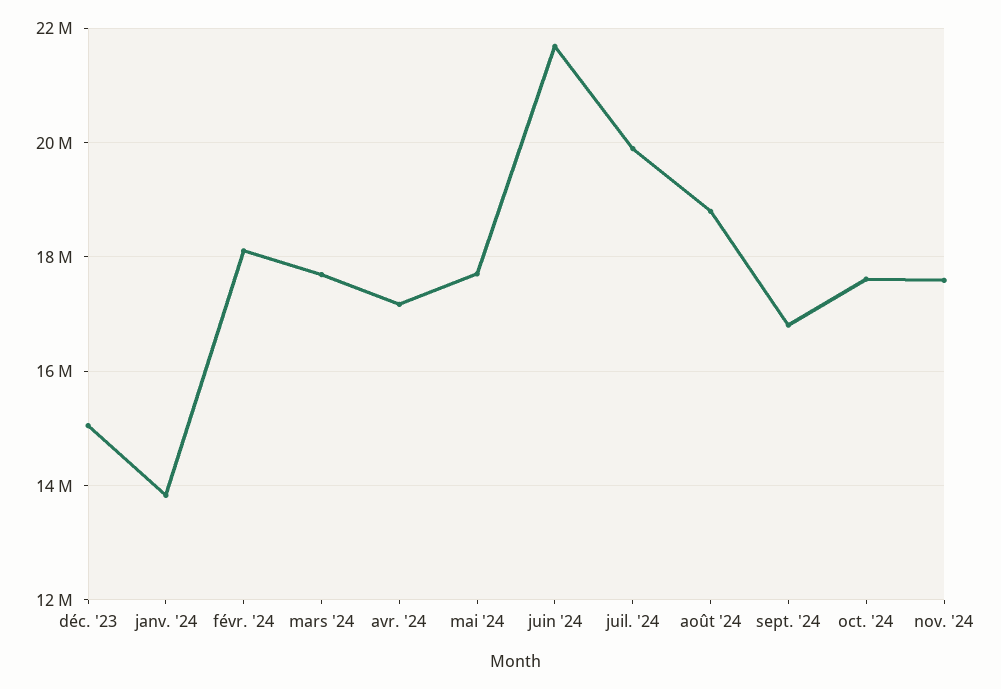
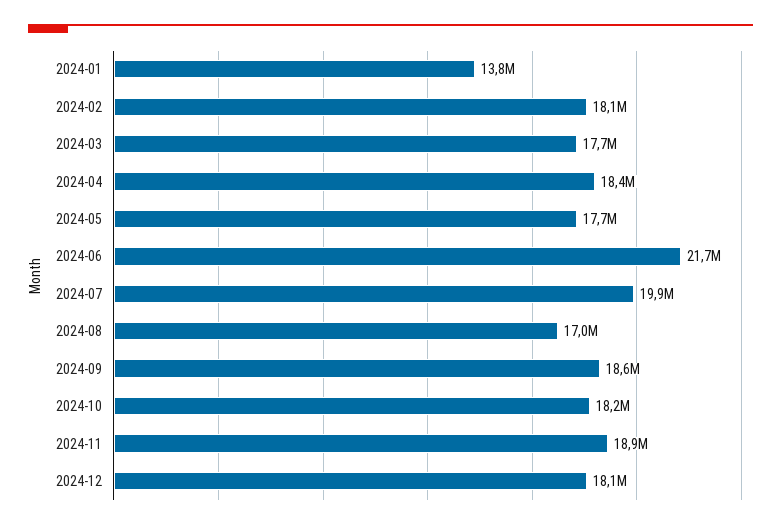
déc. '23: 15000000 -> none
avr. '24: 17200000 -> 18400000
août '24: 18800000 -> 17000000
sept. '24: 16800000 -> 18600000
oct. '24: 17600000 -> 18200000
nov. '24: 17600000 -> 18900000
2024-12: none -> 18100000

